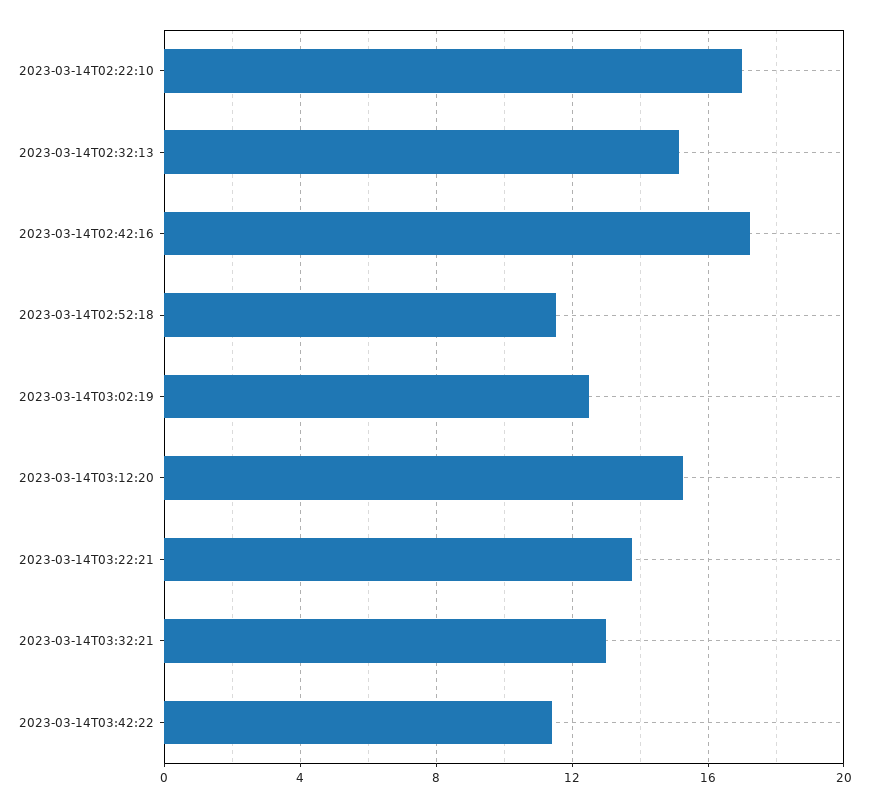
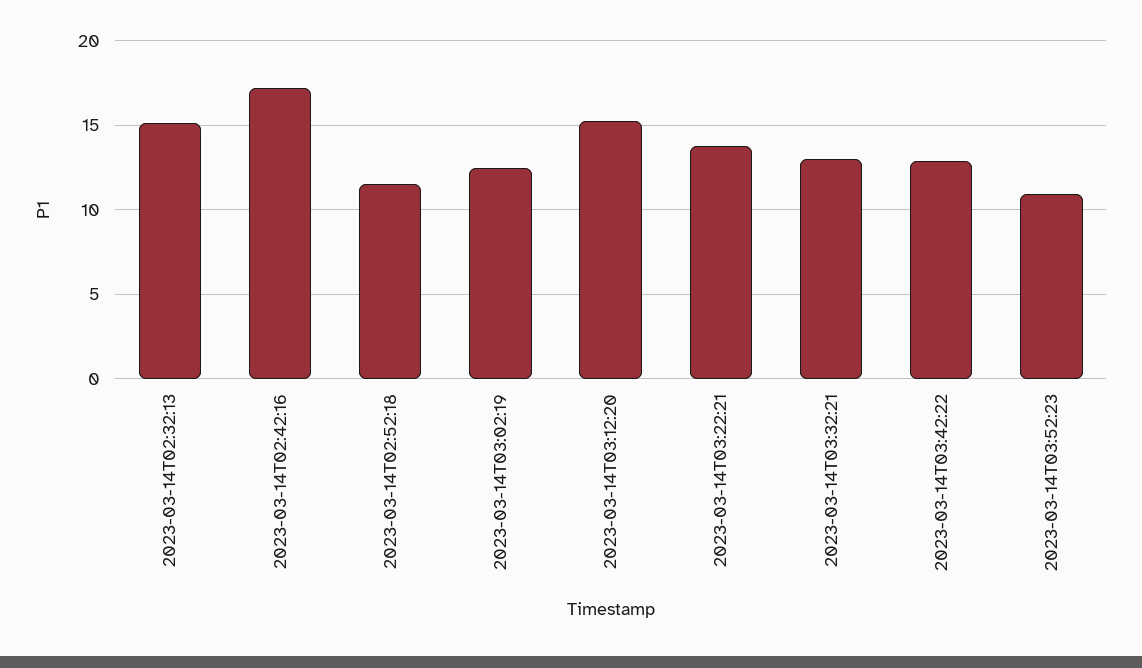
2023-03-14T02:22:10: 17 -> none
2023-03-14T03:42:22: 11.5 -> 13
2023-03-14T03:52:23: none -> 11

